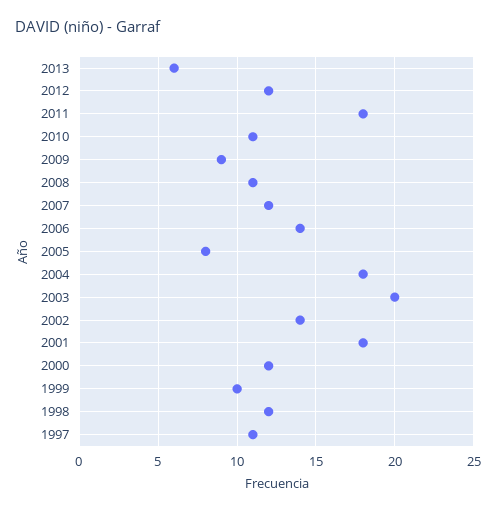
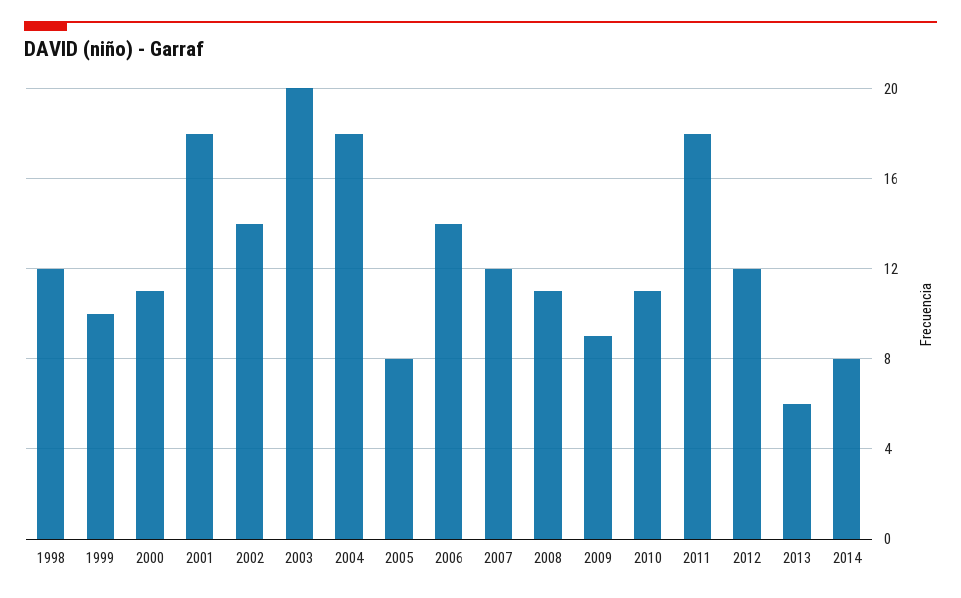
2000: 12 -> 11
1997: 11 -> none
2014: none -> 8

